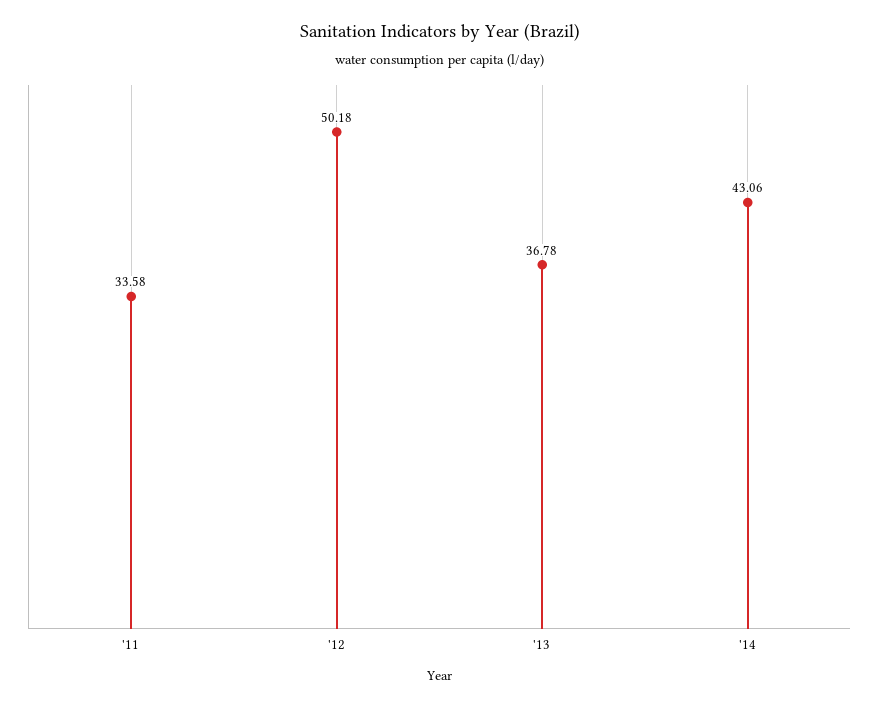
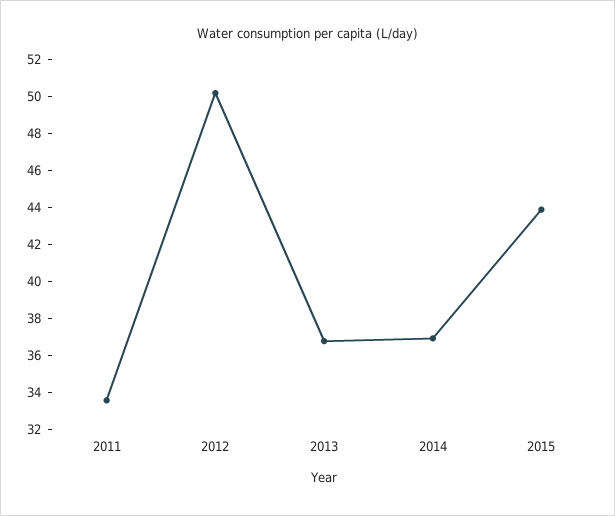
'14: 43.06 -> 37
2015: none -> 44

